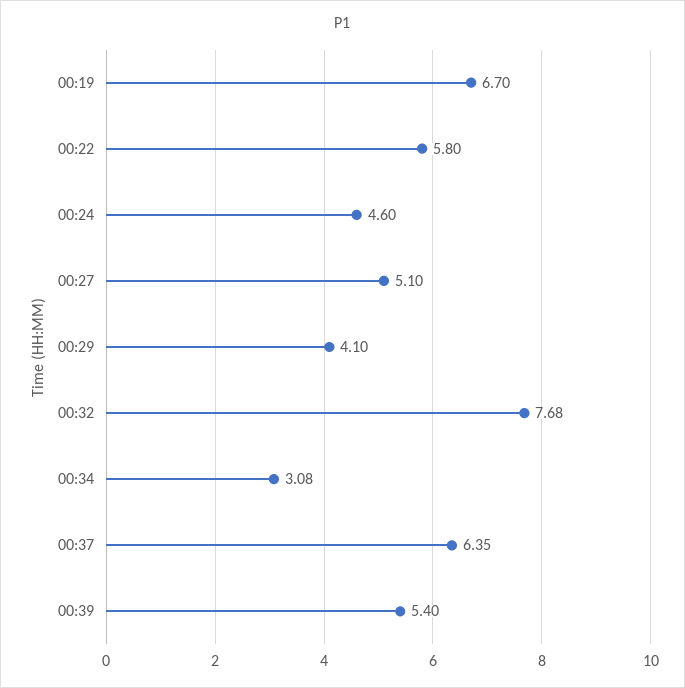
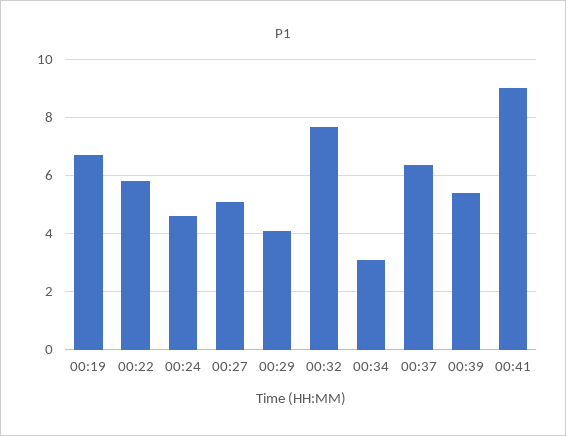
00:41: none -> 9

